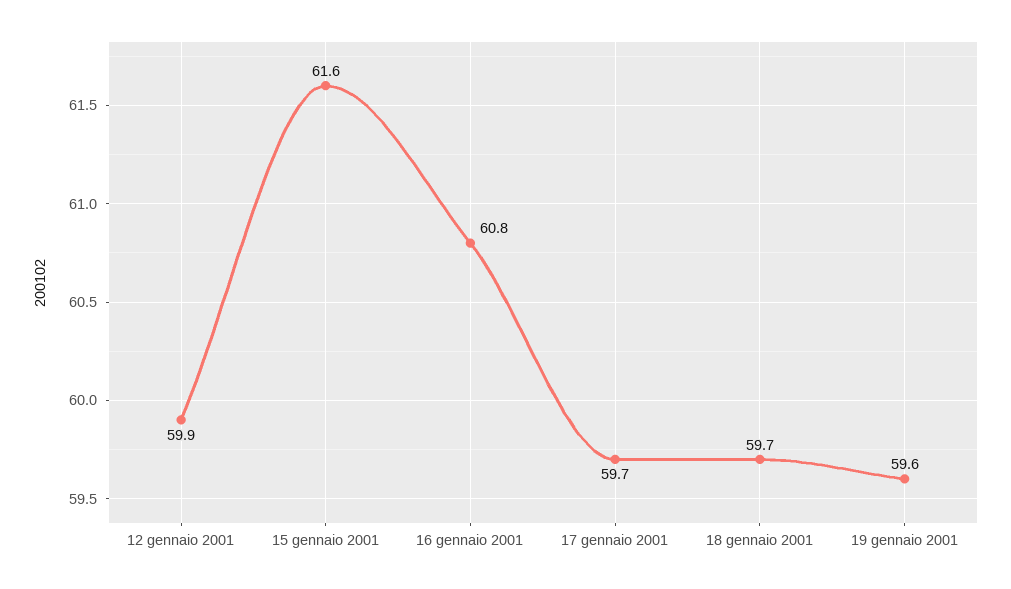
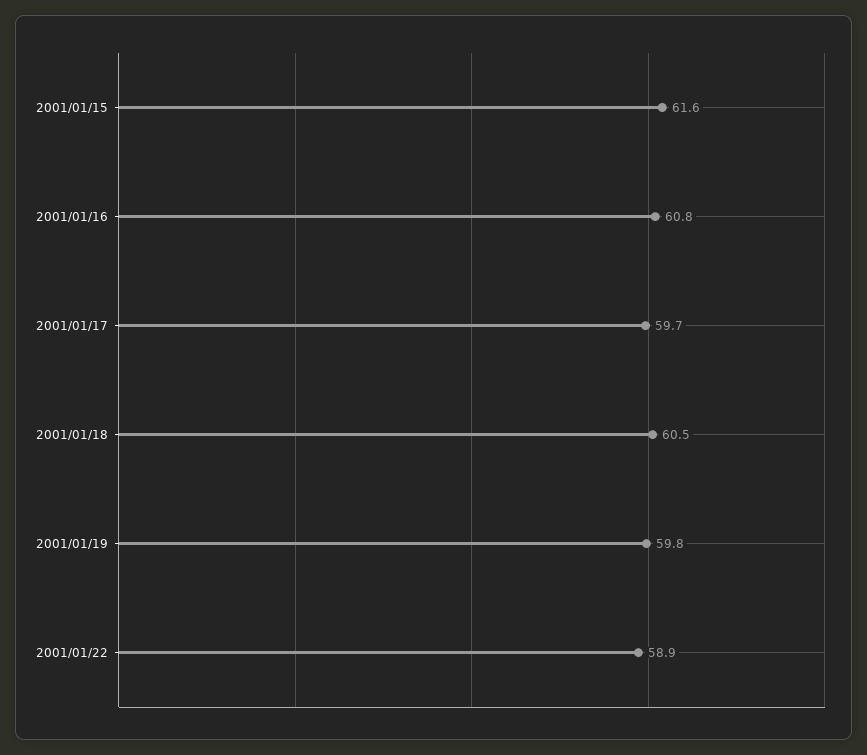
12 gennaio 2001: 59.9 -> none
18 gennaio 2001: 59.7 -> 60.5
19 gennaio 2001: 59.6 -> 59.8
2001/01/22: none -> 58.9

